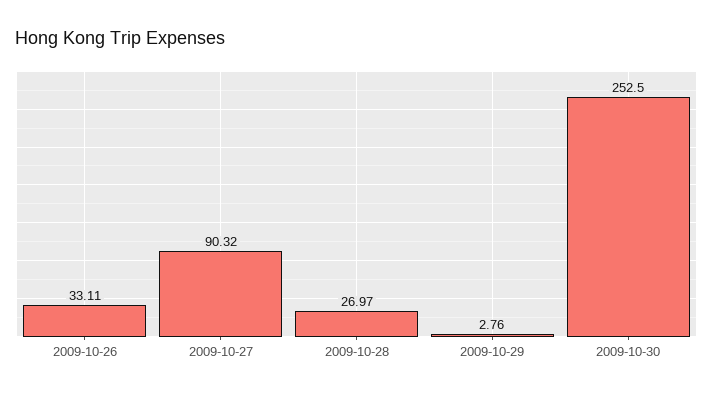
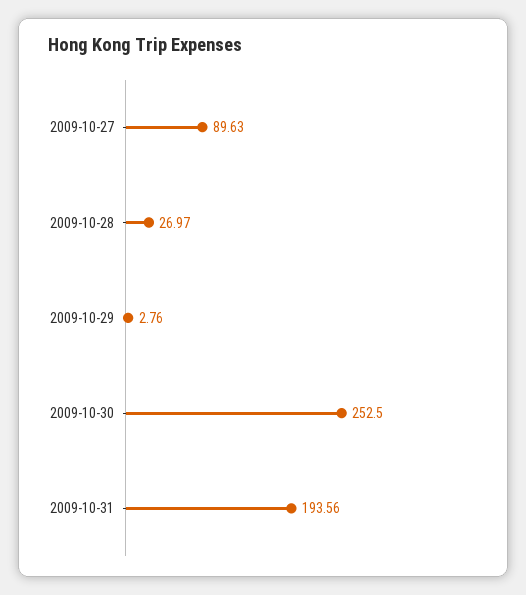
2009-10-26: 33.11 -> none
2009-10-27: 90.32 -> 89.63
2009-10-31: none -> 193.56

